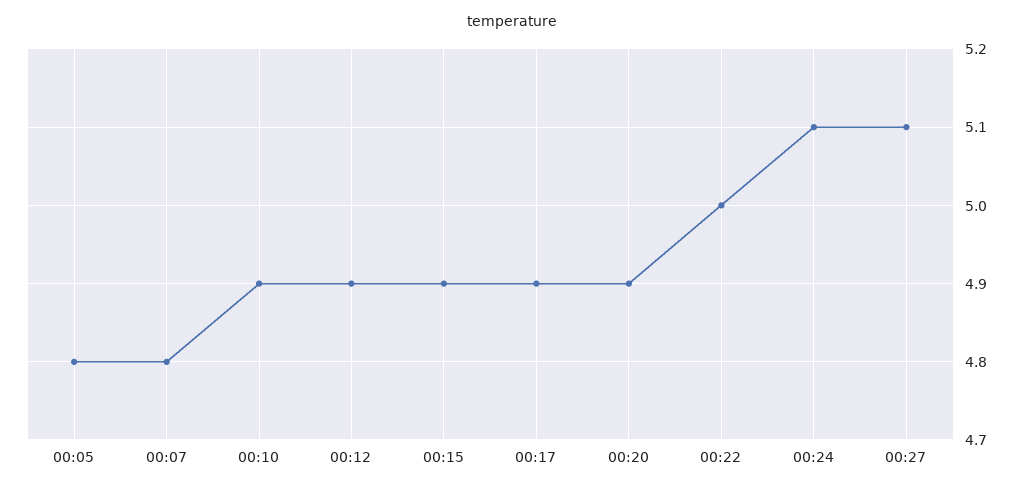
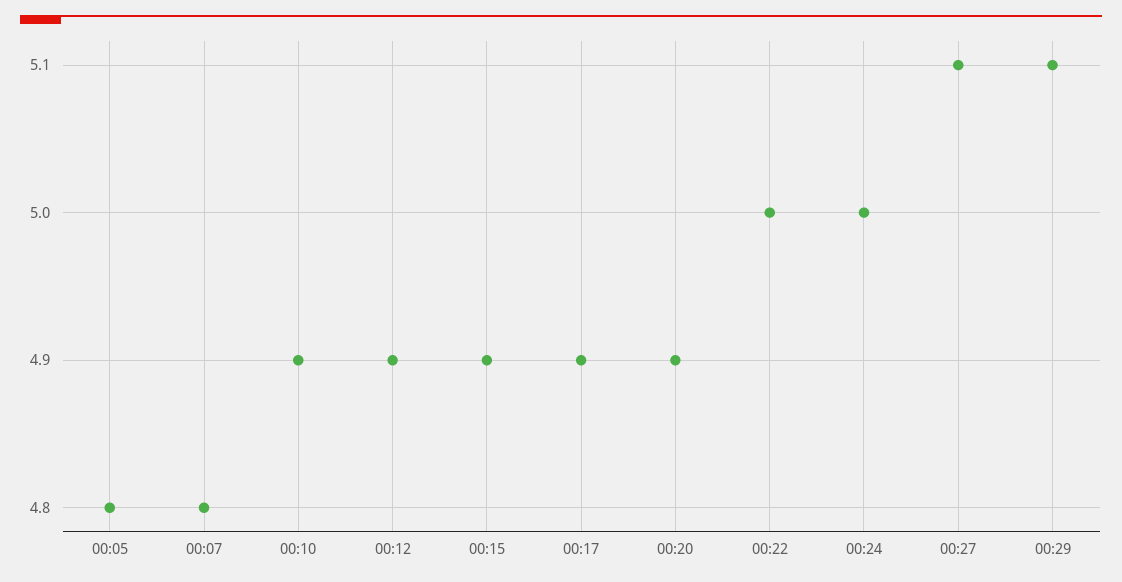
00:24: 5.1 -> 5
00:29: none -> 5.1

